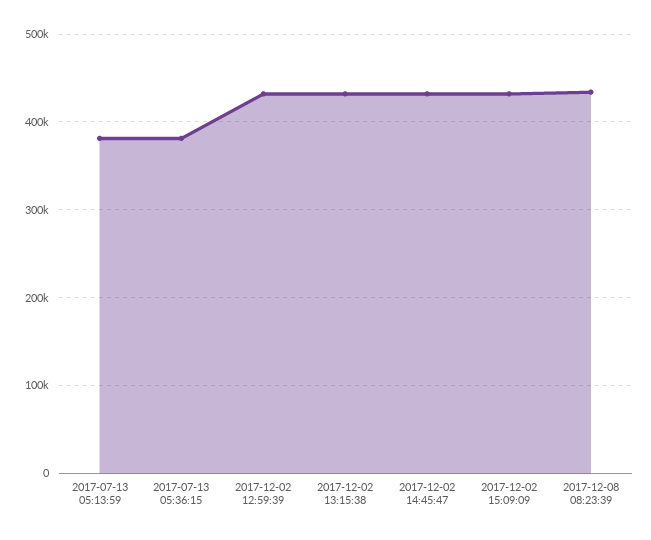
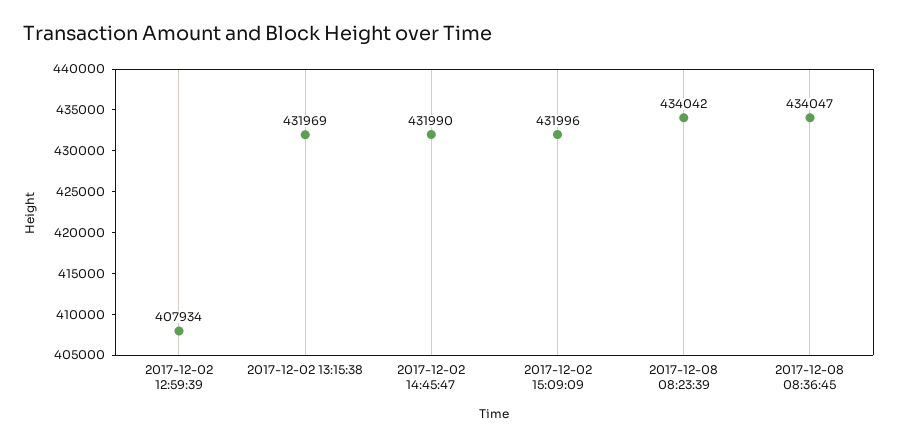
2017-07-13 05:13:59: 380000 -> none
2017-07-13 05:36:15: 380000 -> none
2017-12-02 12:59:39: 430000 -> 407934
2017-12-08 08:36:45: none -> 434047

